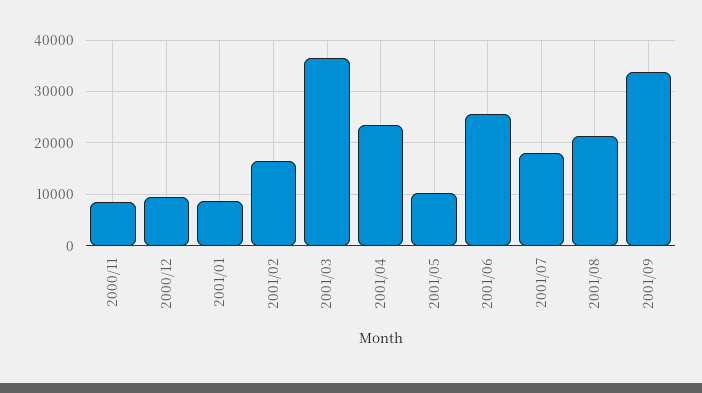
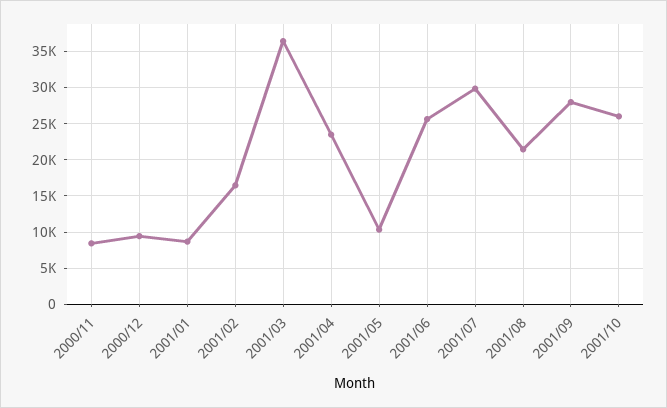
2001/07: 18000 -> 30000
2001/09: 34000 -> 28000
2001/10: none -> 26000

